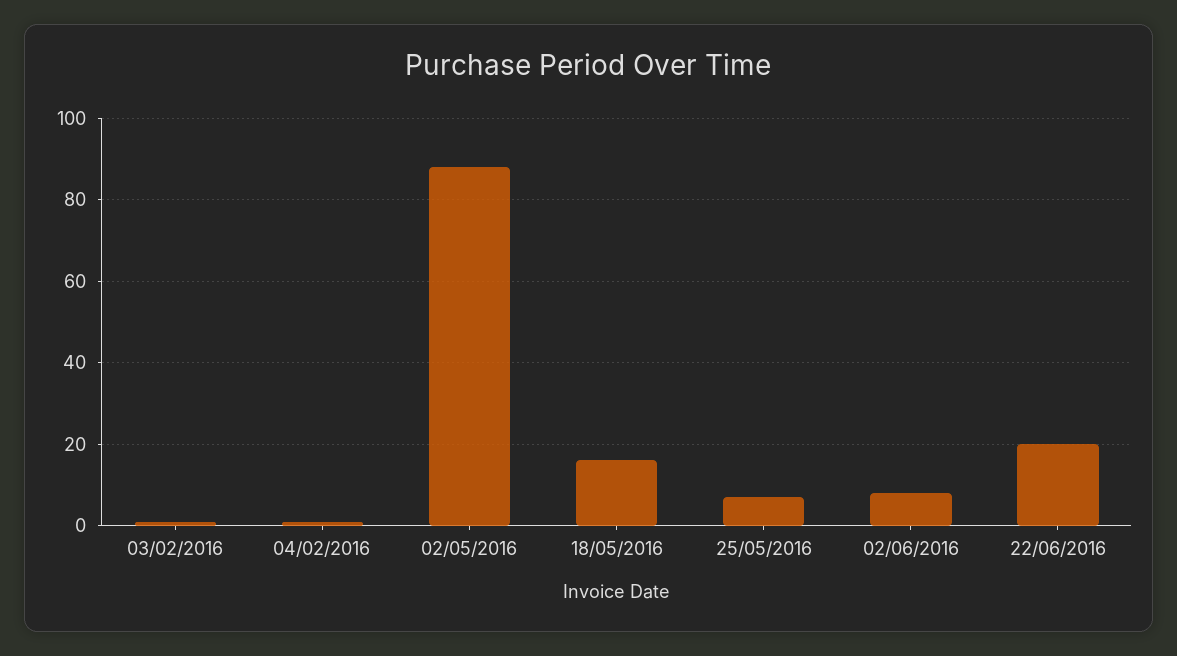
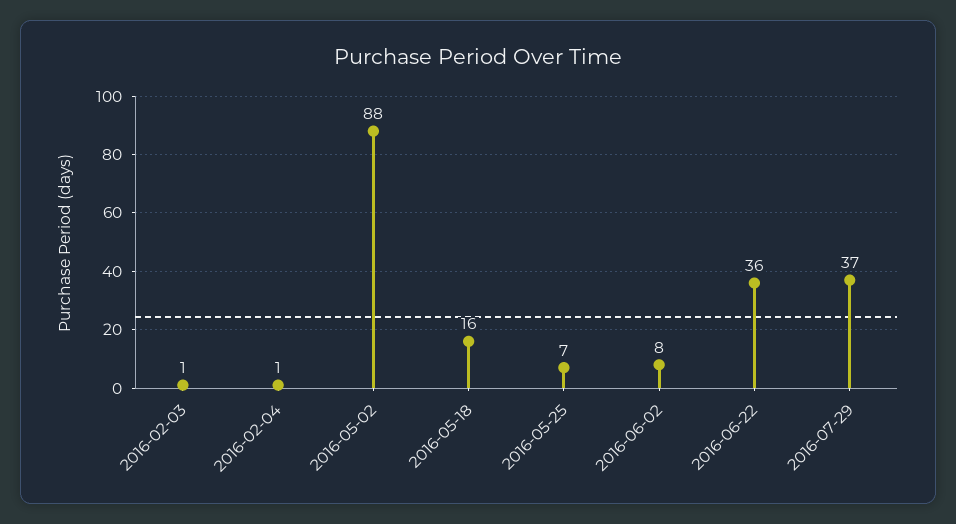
22/06/2016: 20 -> 36
2016-07-29: none -> 37

